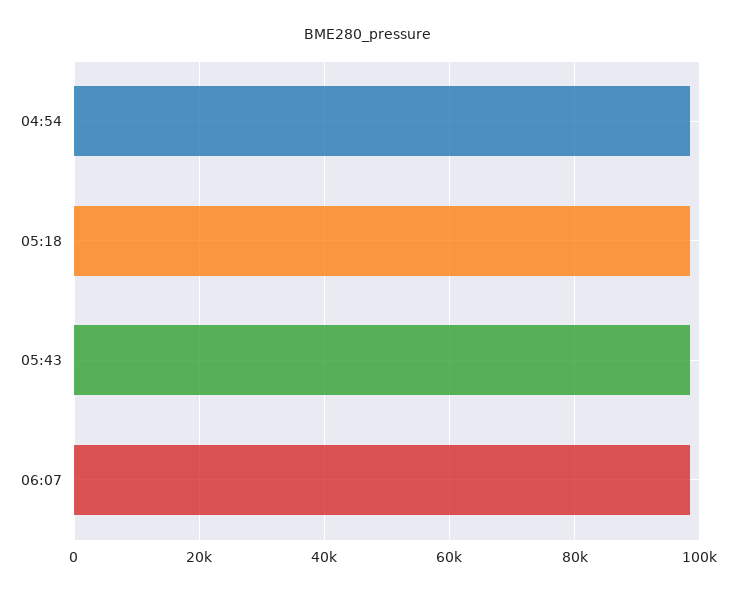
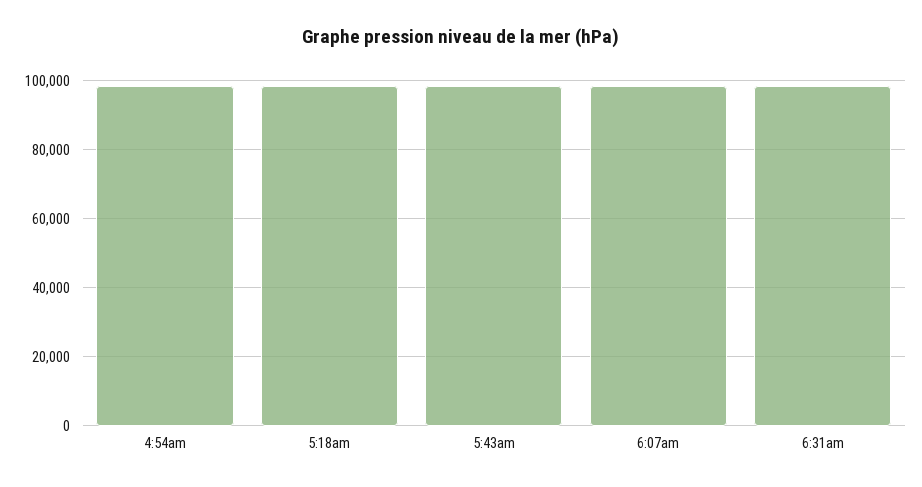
6:31am: none -> 98000

